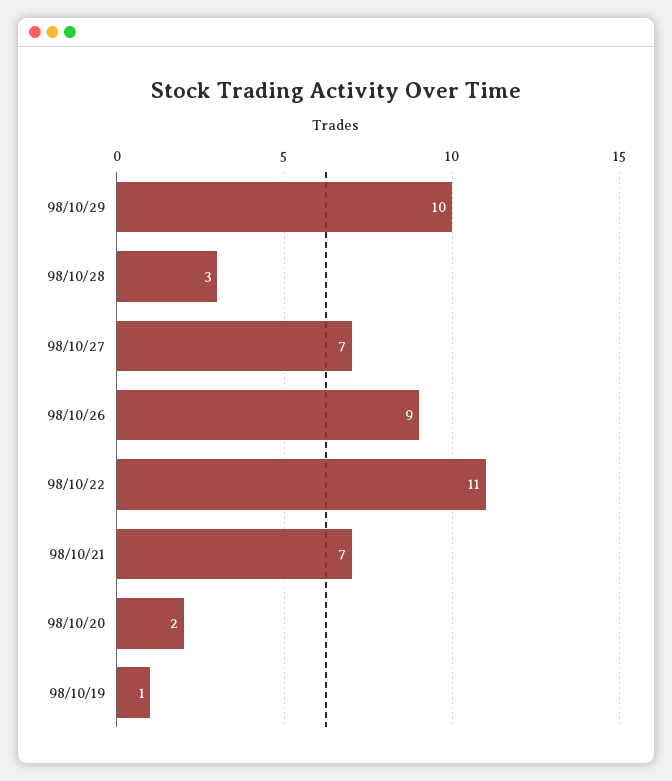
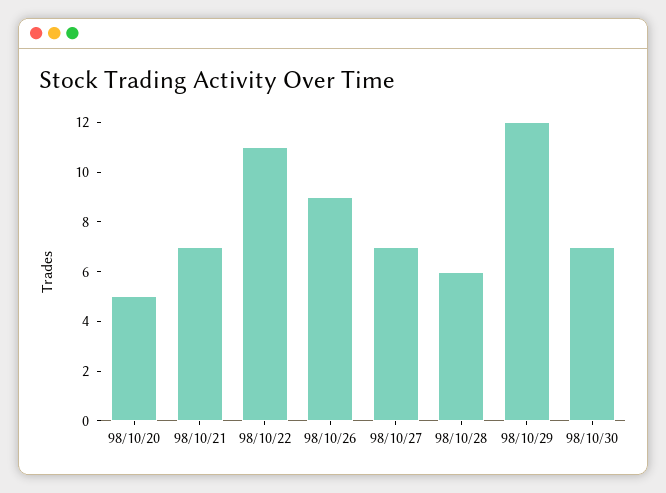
98/10/29: 10 -> 12
98/10/28: 3 -> 6
98/10/20: 2 -> 5
98/10/19: 1 -> none
98/10/30: none -> 7

